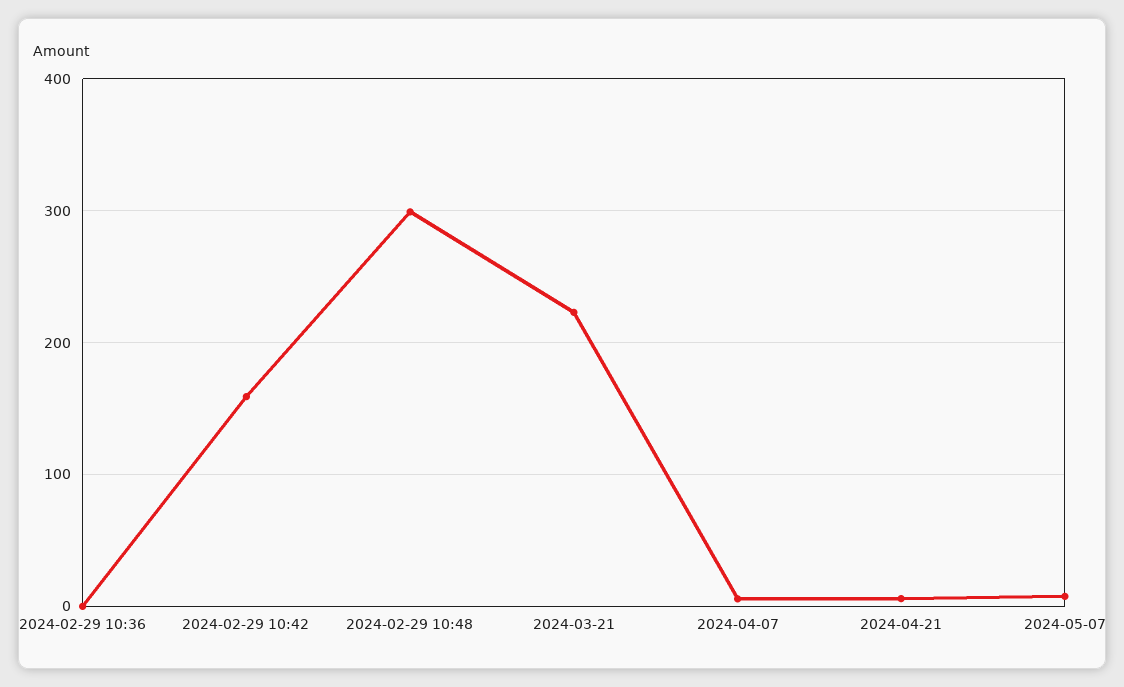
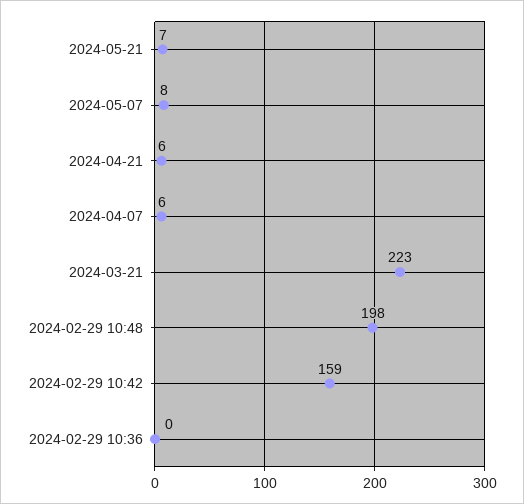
2024-02-29 10:48: 300 -> 198
2024-05-21: none -> 7

